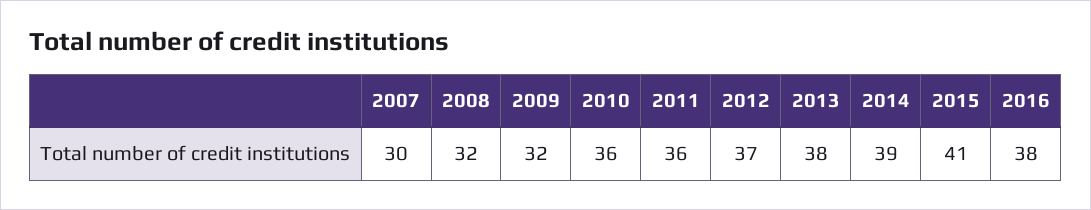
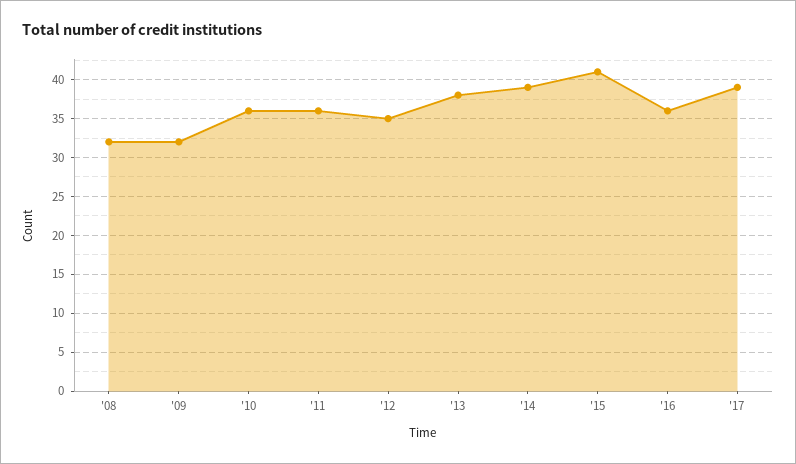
2007: 30 -> none
2012: 37 -> 35
2016: 38 -> 36
'17: none -> 39

